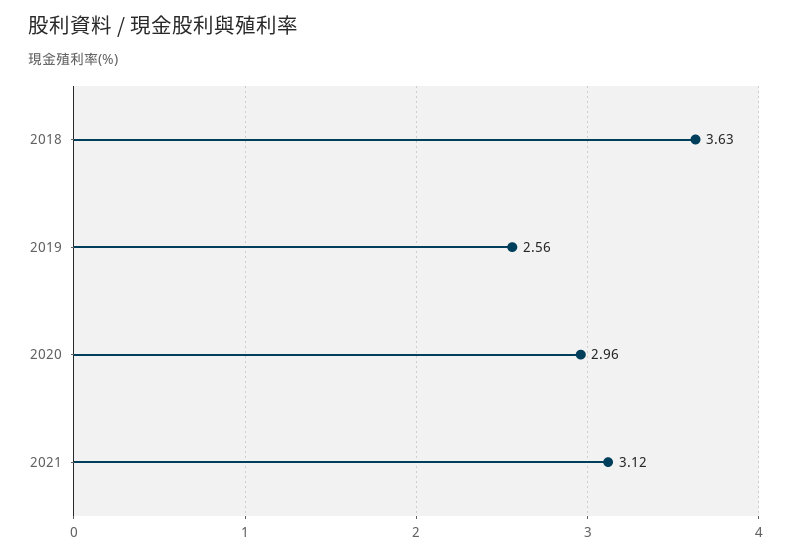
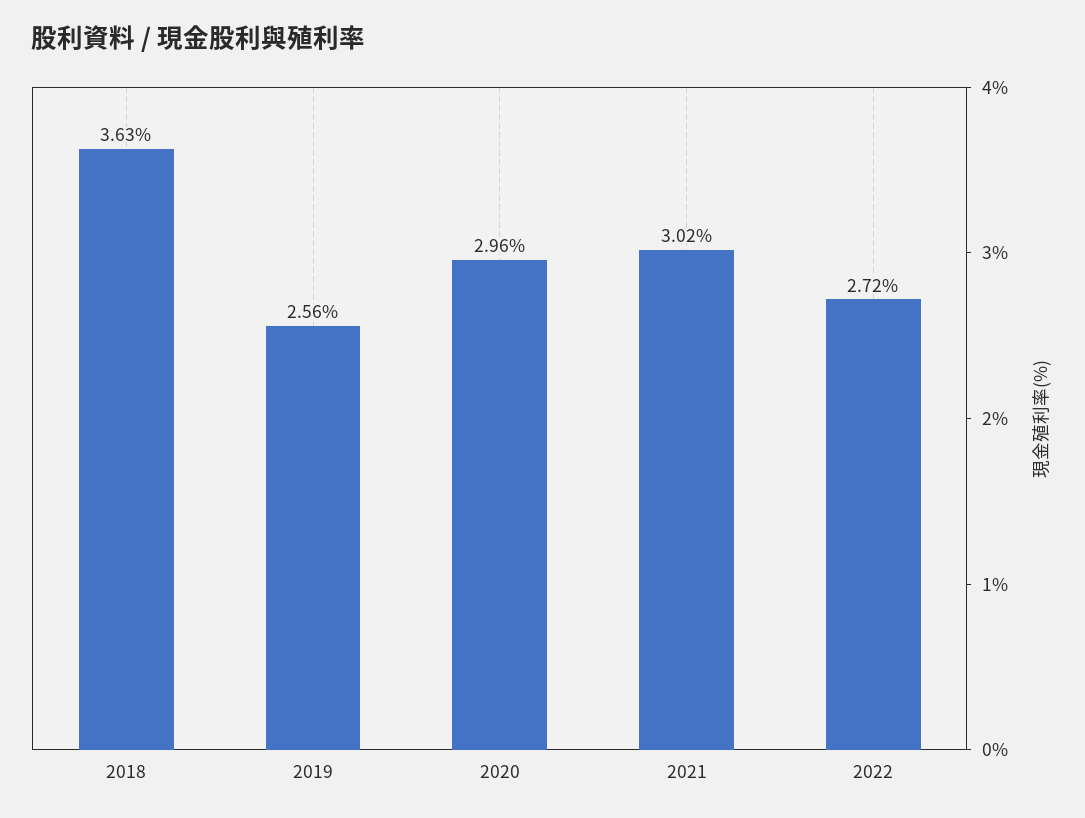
2021: 3.12 -> 3.02
2022: none -> 2.72

